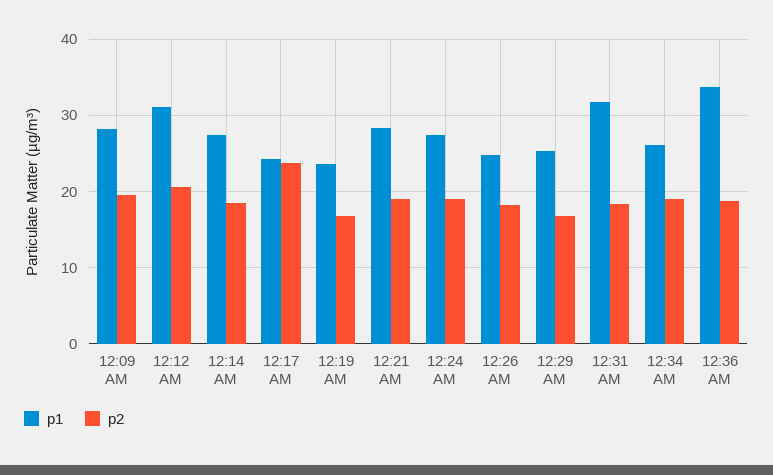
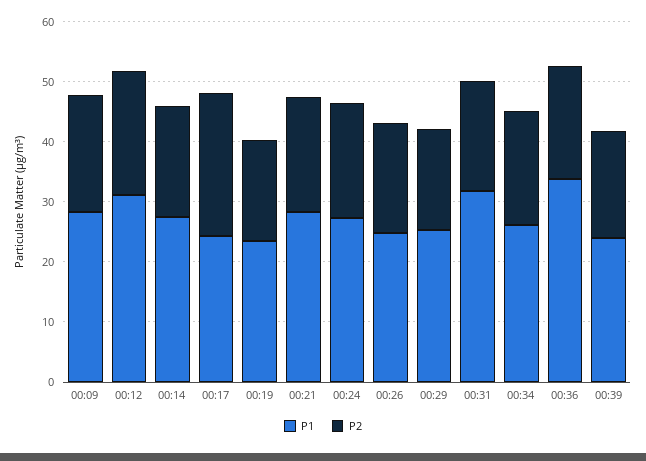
p1, 00:39: none -> 24
p2, 00:39: none -> 18

